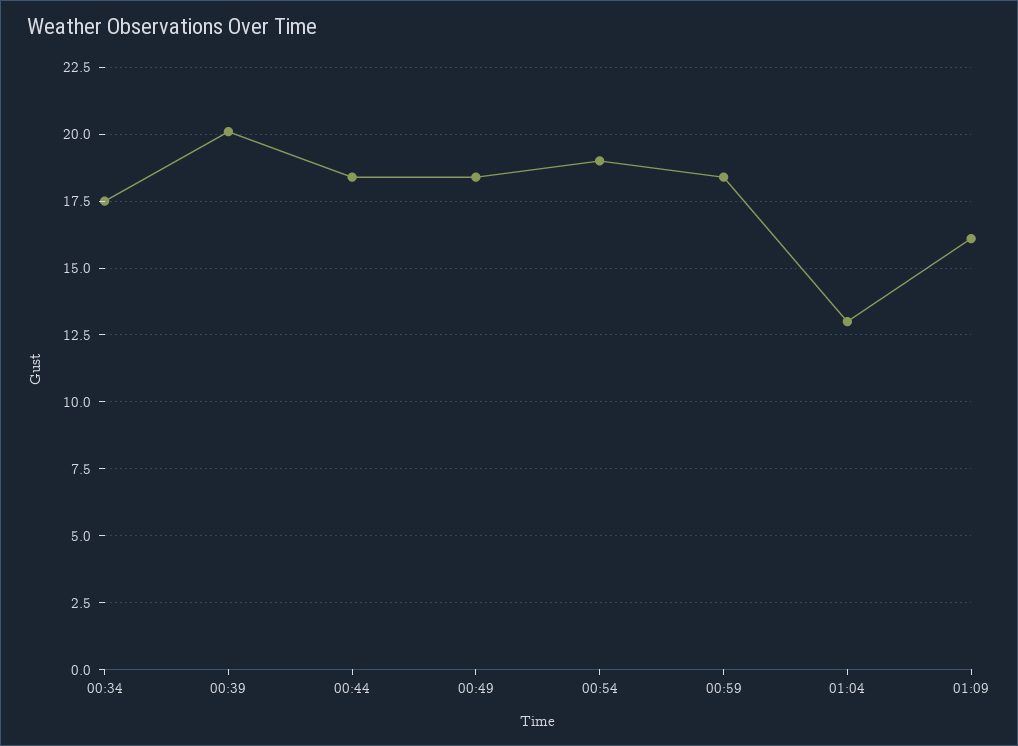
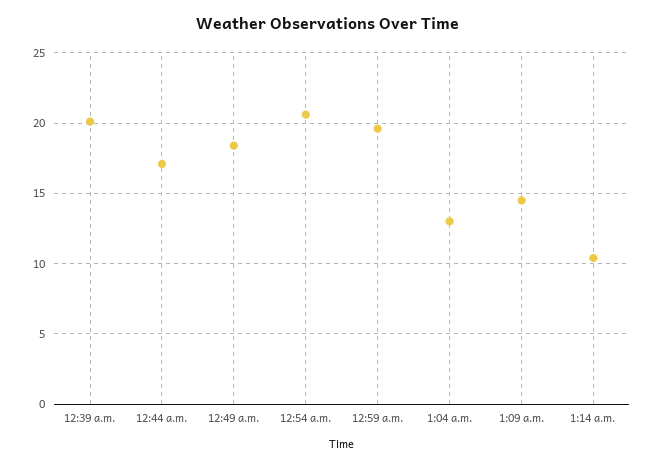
00:34: 17.5 -> none
00:44: 18.5 -> 17
00:54: 19 -> 20.5
00:59: 18.5 -> 19.5
01:09: 16 -> 14.5
1:14 a.m.: none -> 10.5

